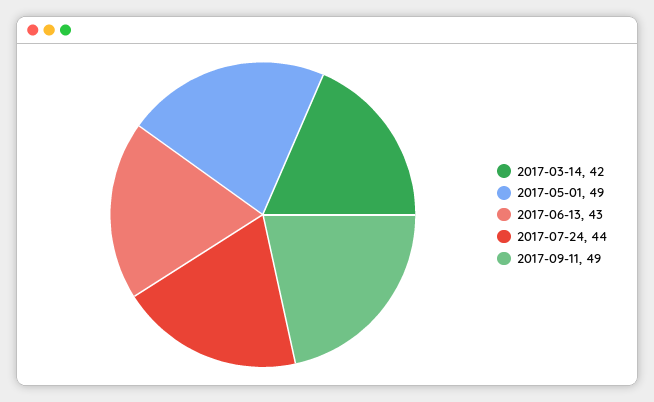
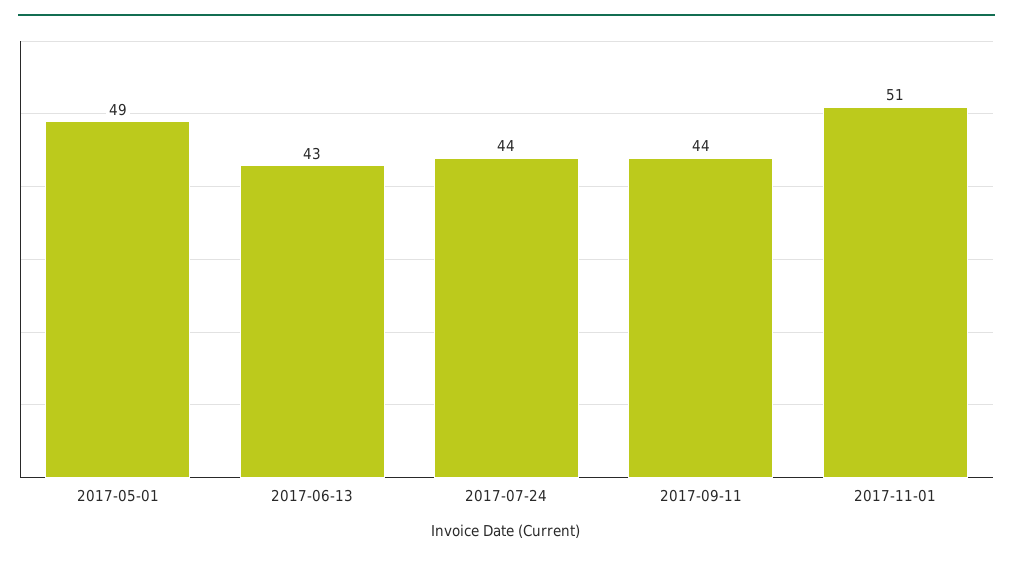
2017-03-14: 42 -> none
2017-09-11: 49 -> 44
2017-11-01: none -> 51

